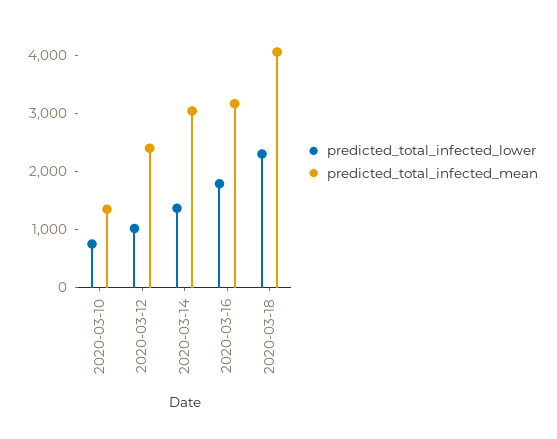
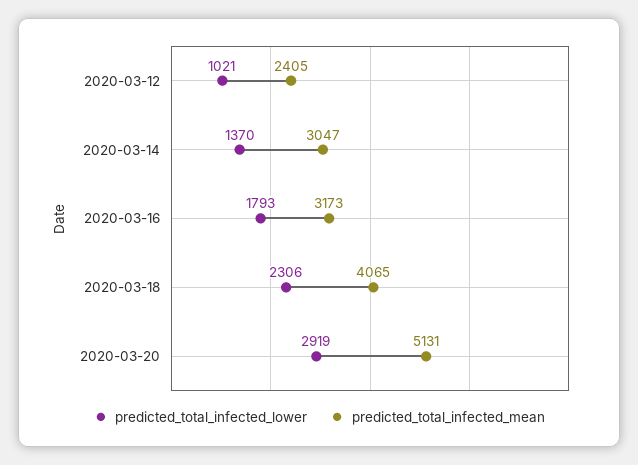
predicted_total_infected_lower, 2020-03-10: 800 -> none
predicted_total_infected_mean, 2020-03-10: 1400 -> none
predicted_total_infected_lower, 2020-03-20: none -> 2919
predicted_total_infected_mean, 2020-03-20: none -> 5131

